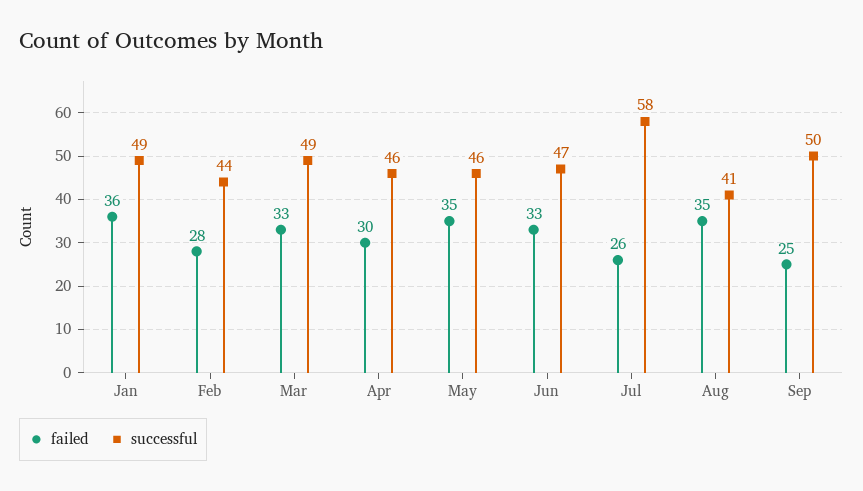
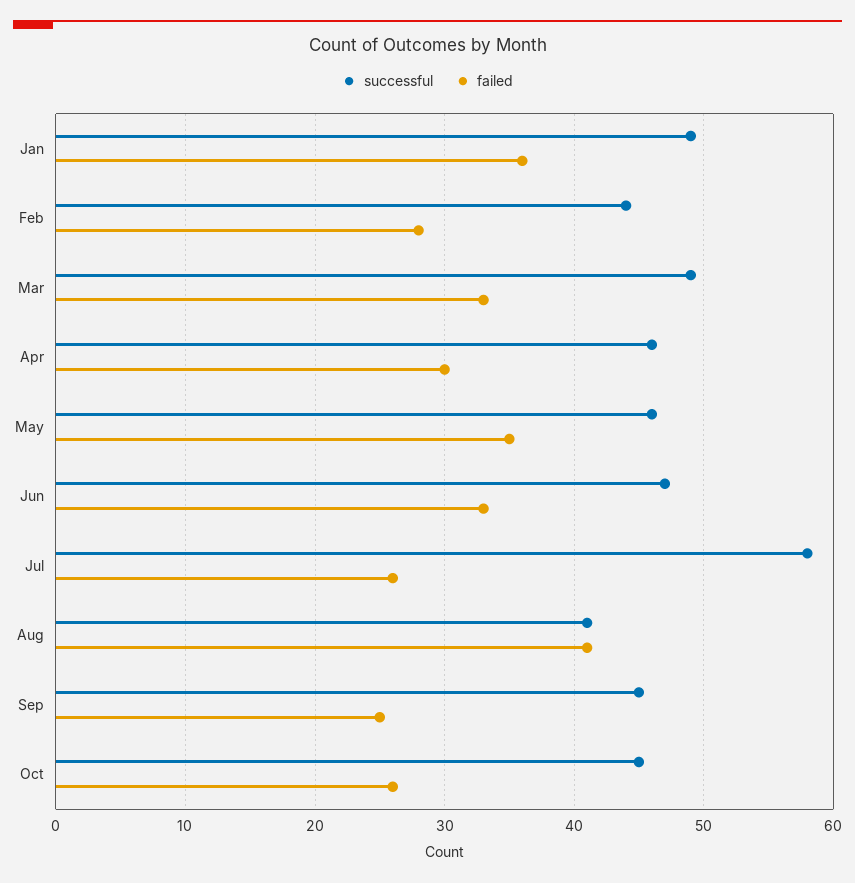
failed, Aug: 35 -> 41
successful, Sep: 50 -> 45
successful, Oct: none -> 45
failed, Oct: none -> 26

